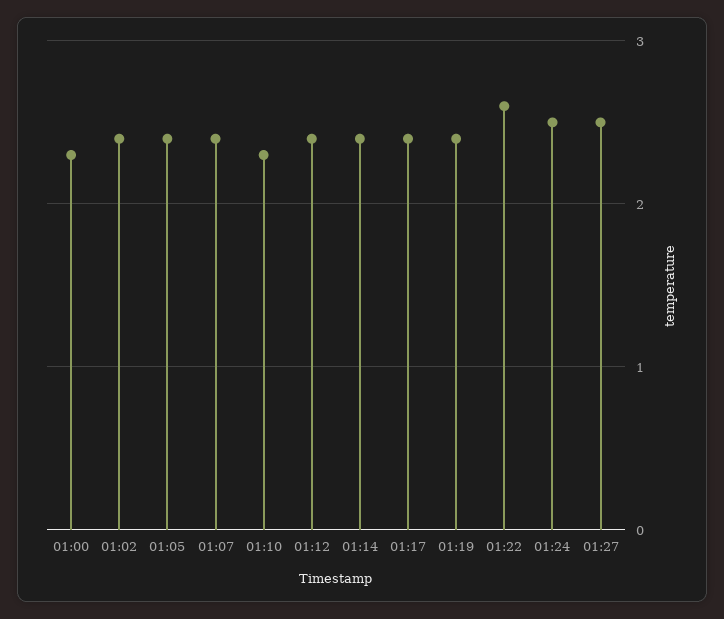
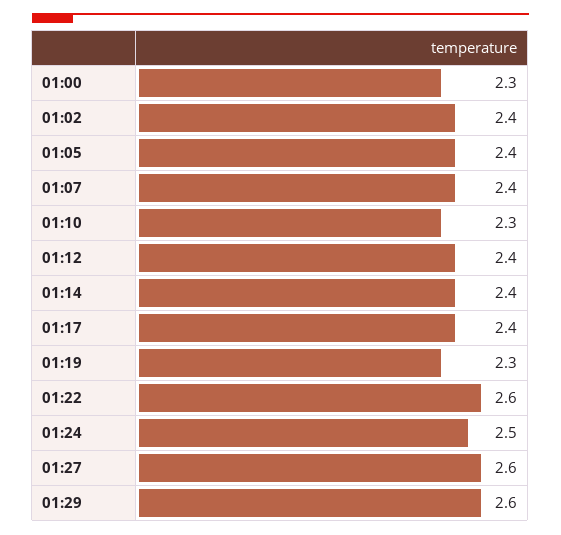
01:19: 2.4 -> 2.3
01:27: 2.5 -> 2.6
01:29: none -> 2.6

